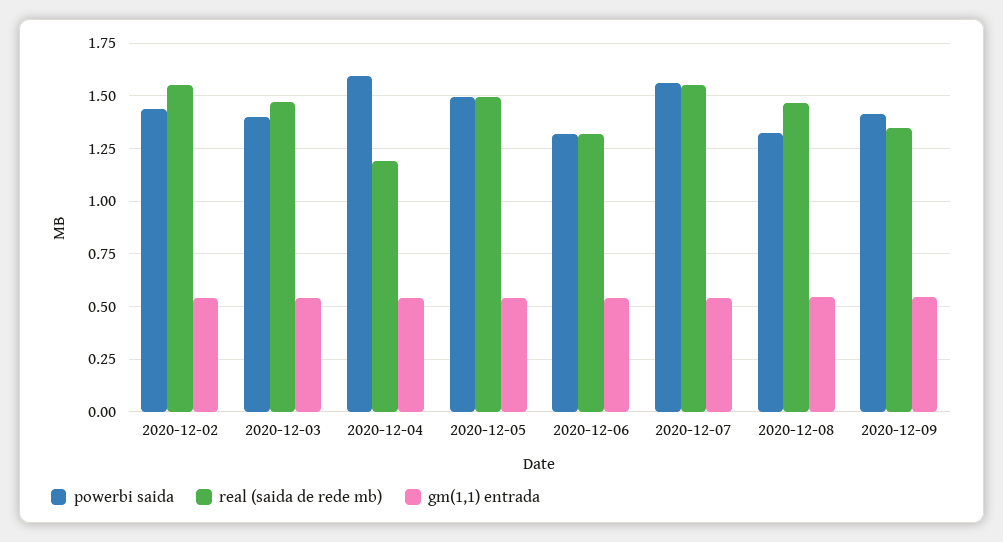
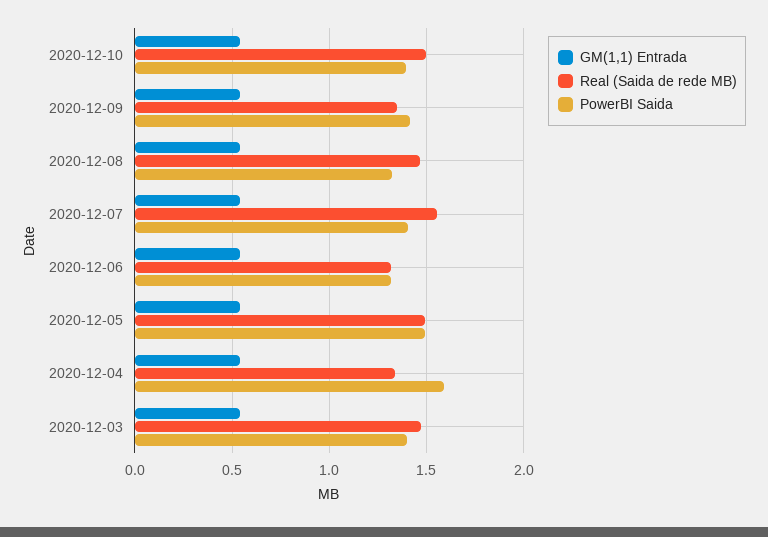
powerbi saida, 2020-12-02: 1.45 -> none
real (saida de rede mb), 2020-12-02: 1.55 -> none
gm(1,1) entrada, 2020-12-02: 0.55 -> none
real (saida de rede mb), 2020-12-04: 1.2 -> 1.35
powerbi saida, 2020-12-07: 1.55 -> 1.4
gm(1,1) entrada, 2020-12-10: none -> 0.55
real (saida de rede mb), 2020-12-10: none -> 1.5
powerbi saida, 2020-12-10: none -> 1.4

